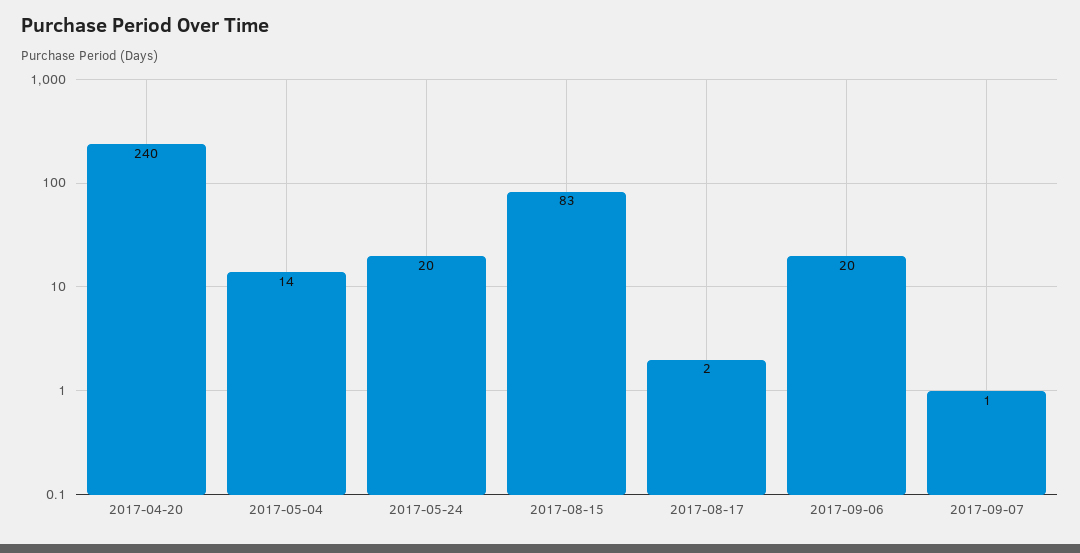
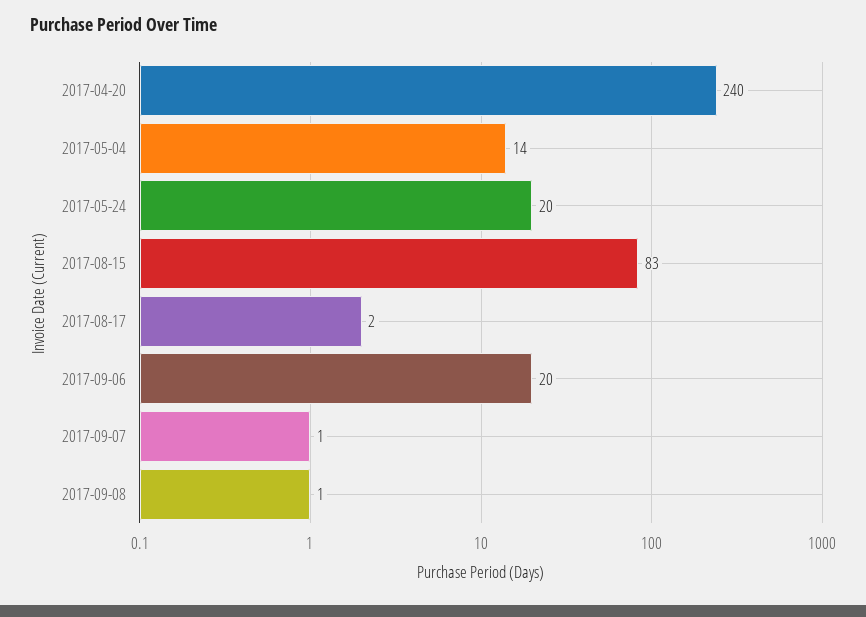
2017-09-08: none -> 1

